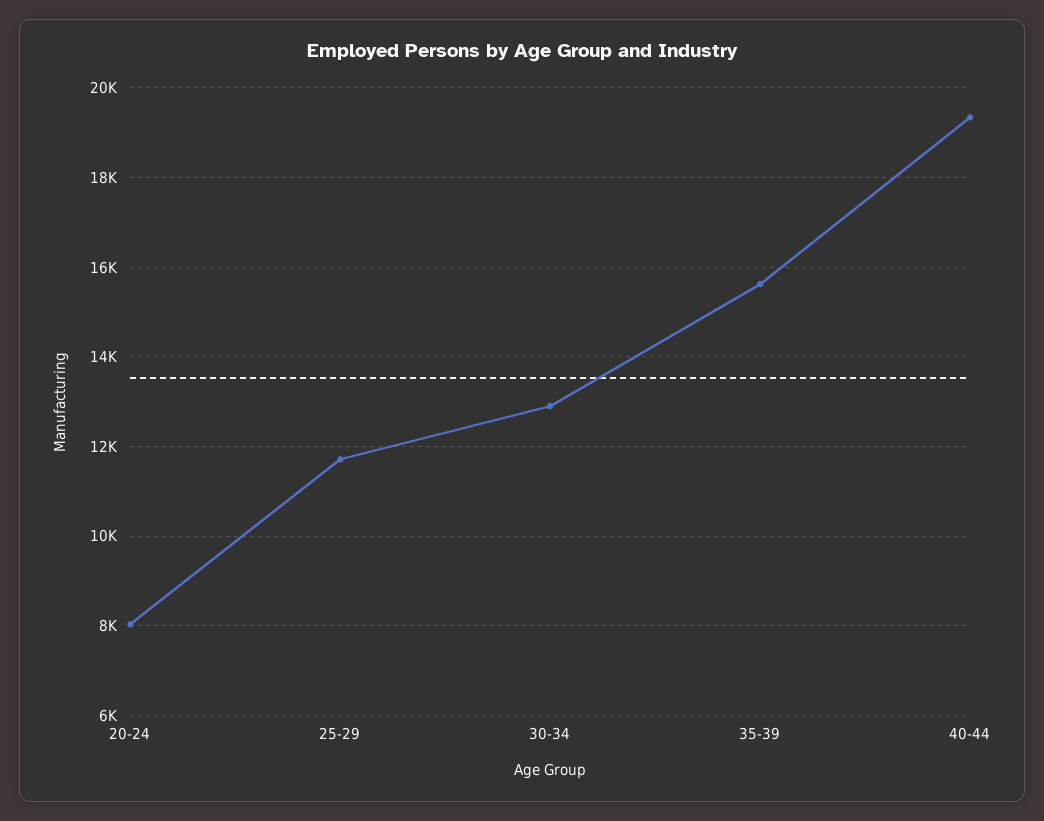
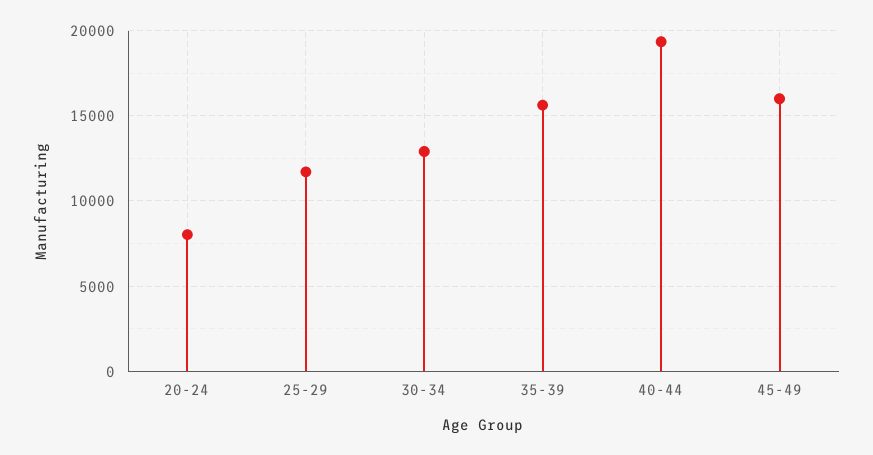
45-49: none -> 16000

